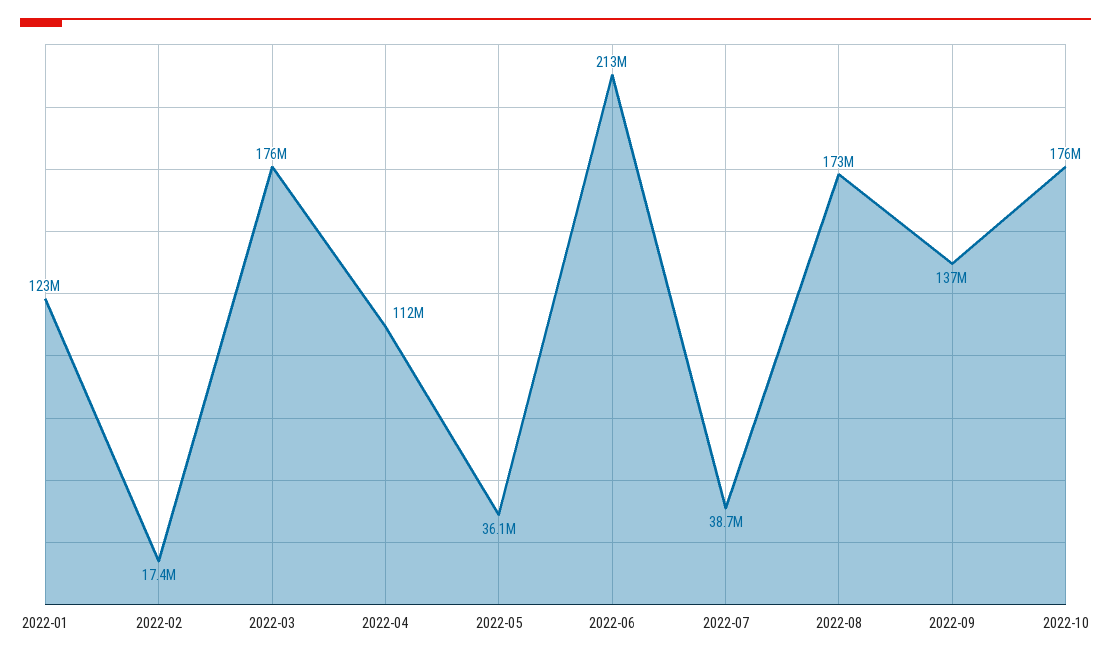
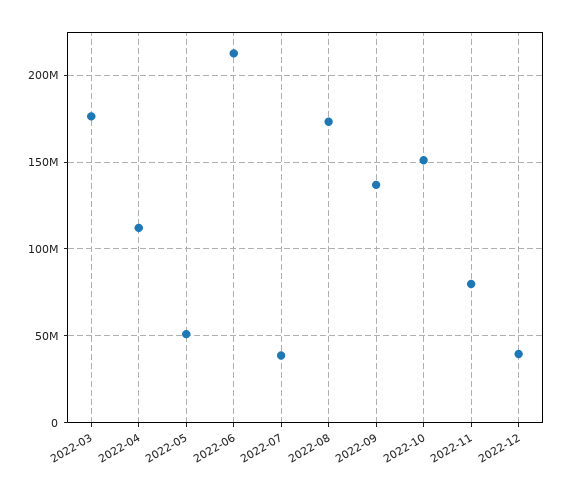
2022-01: 123000000 -> none
2022-02: 17400000 -> none
2022-05: 36100000 -> 50000000
2022-10: 176000000 -> 150000000
2022-11: none -> 80000000
2022-12: none -> 40000000

